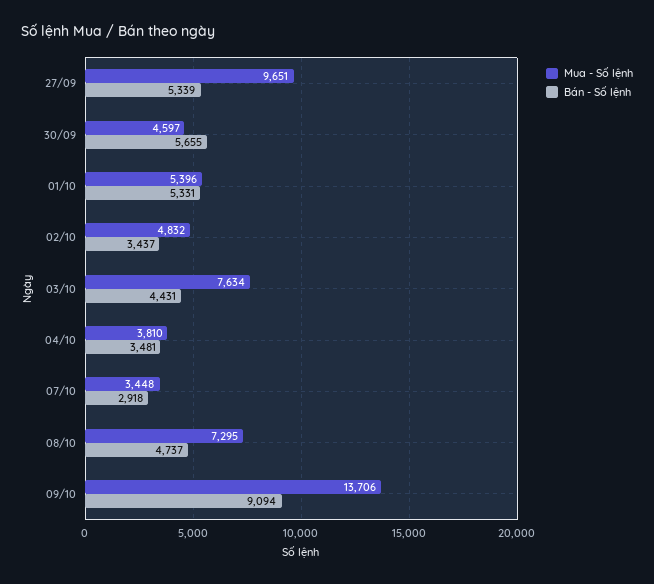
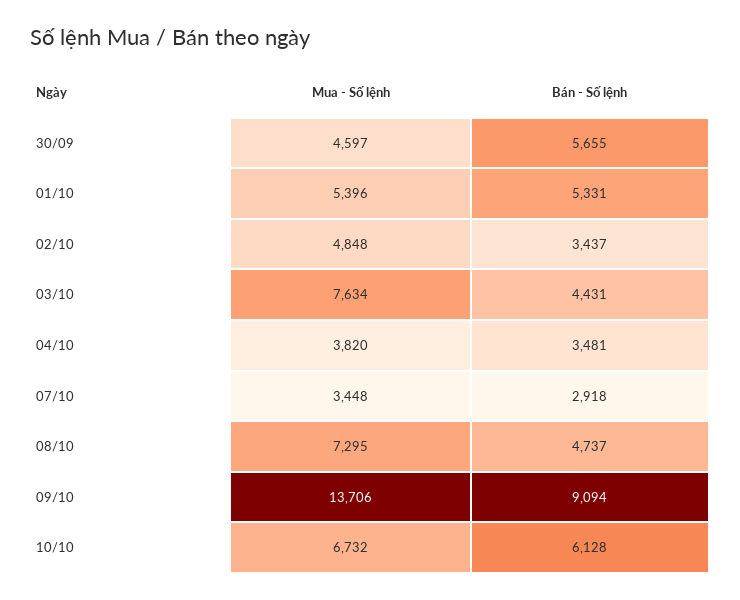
Mua - Số lệnh, 27/09: 9651 -> none
Bán - Số lệnh, 27/09: 5339 -> none
Mua - Số lệnh, 02/10: 4832 -> 4848
Mua - Số lệnh, 04/10: 3810 -> 3820
Mua - Số lệnh, 10/10: none -> 6732
Bán - Số lệnh, 10/10: none -> 6128

